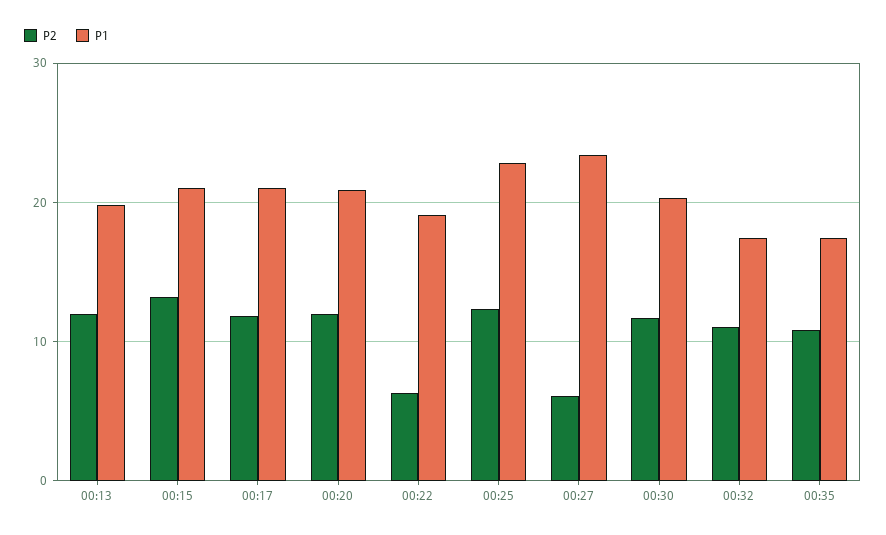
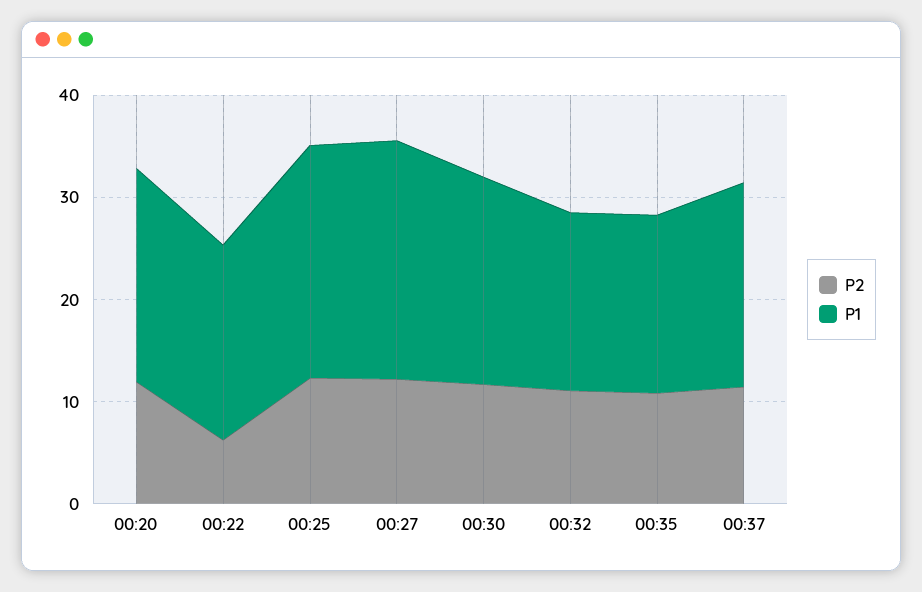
P2, 00:13: 12 -> none
P1, 00:13: 20 -> none
P2, 00:15: 13 -> none
P1, 00:15: 21 -> none
P2, 00:17: 12 -> none
P1, 00:17: 21 -> none
P2, 00:27: 6 -> 12
P2, 00:37: none -> 12
P1, 00:37: none -> 20

